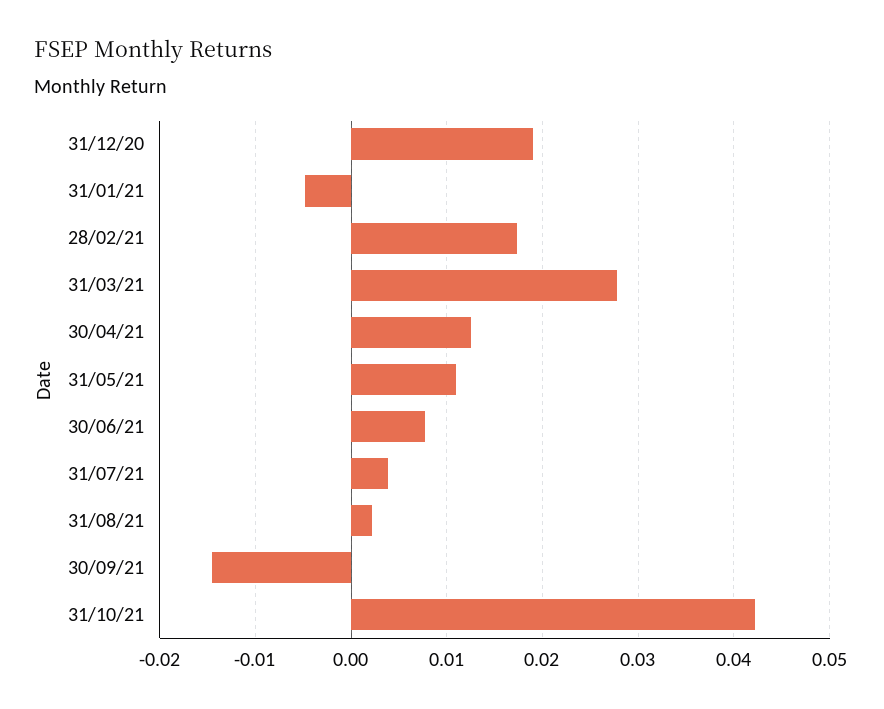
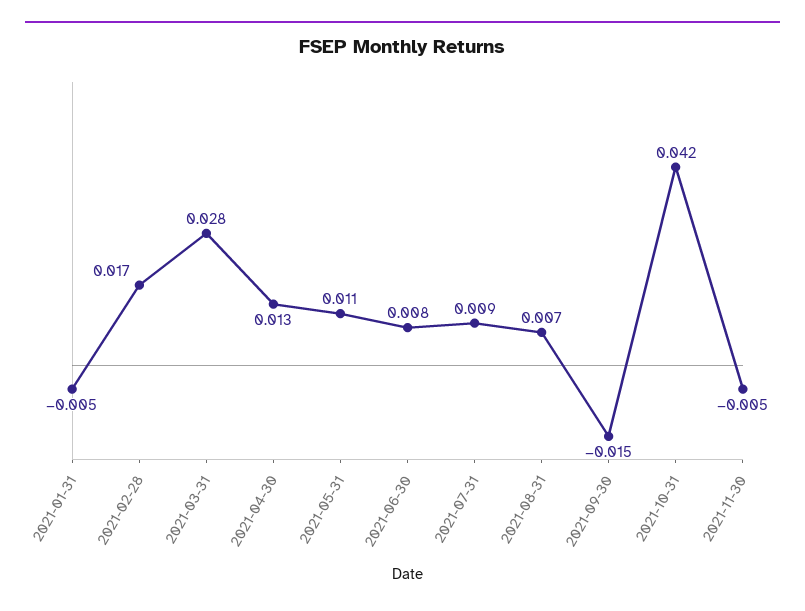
31/12/20: 0.019 -> none
31/07/21: 0.004 -> 0.009
31/08/21: 0.002 -> 0.007
2021-11-30: none -> -0.005

